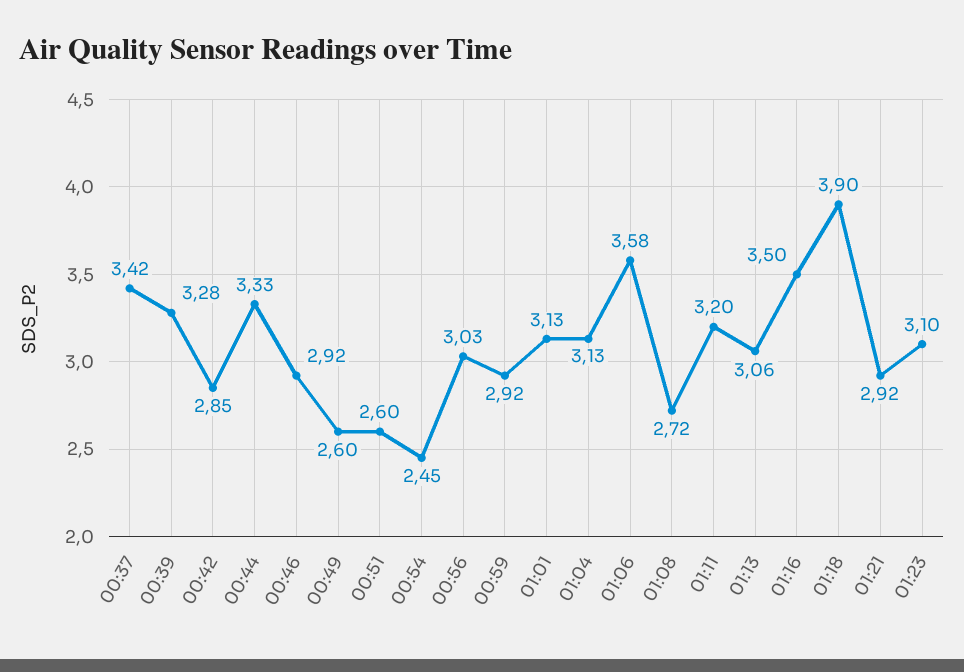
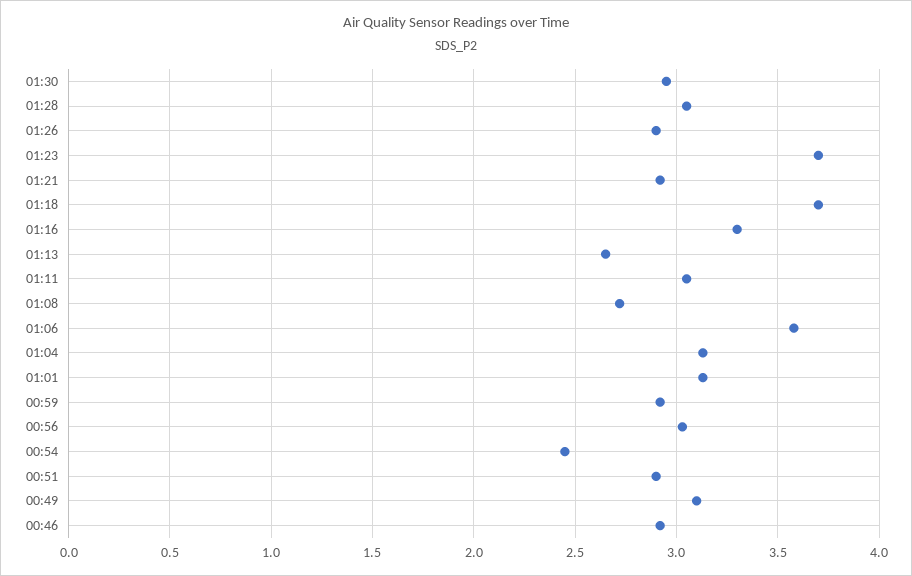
00:37: 3.42 -> none
00:39: 3.28 -> none
00:42: 2.85 -> none
00:44: 3.33 -> none
00:49: 2.6 -> 3.1
00:51: 2.6 -> 2.9
01:11: 3.2 -> 3.05
01:13: 3.06 -> 2.65
01:16: 3.5 -> 3.3
01:18: 3.9 -> 3.7
01:23: 3.1 -> 3.7
01:30: none -> 2.95
01:28: none -> 3.05
01:26: none -> 2.9

